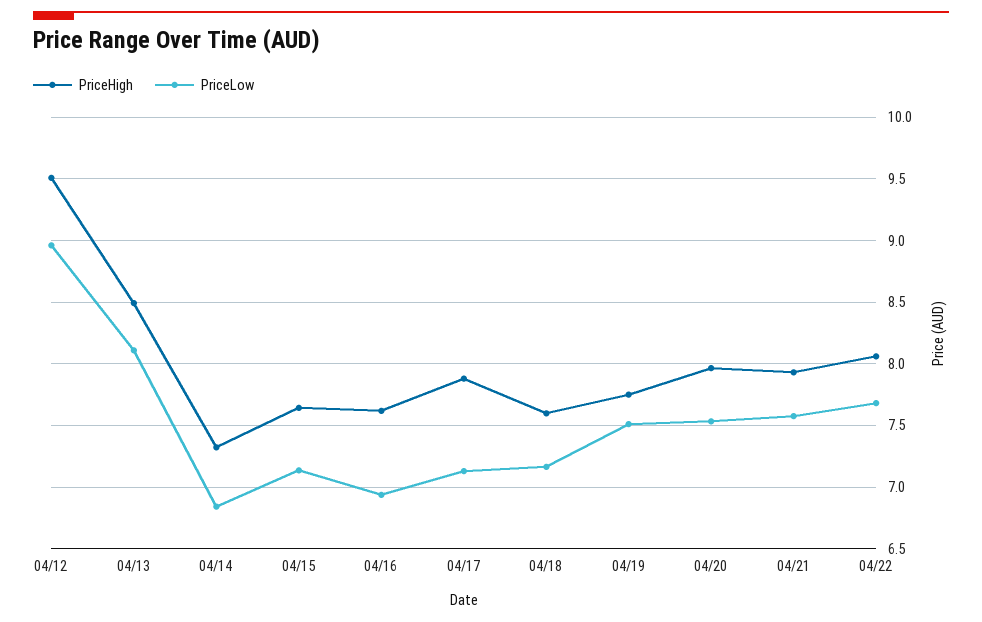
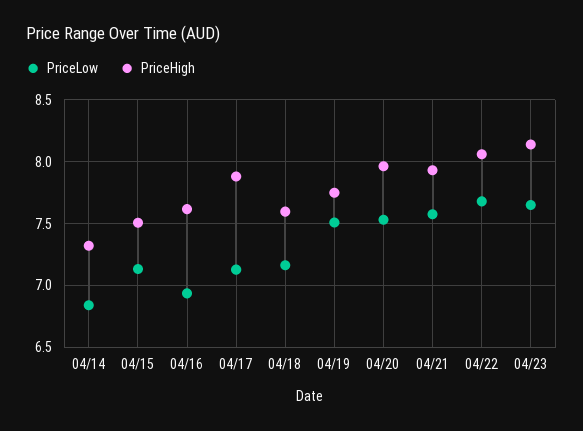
PriceHigh, 04/12: 9.5 -> none
PriceLow, 04/12: 8.95 -> none
PriceHigh, 04/13: 8.5 -> none
PriceLow, 04/13: 8.1 -> none
PriceHigh, 04/15: 7.65 -> 7.5
PriceLow, 04/23: none -> 7.65
PriceHigh, 04/23: none -> 8.15

